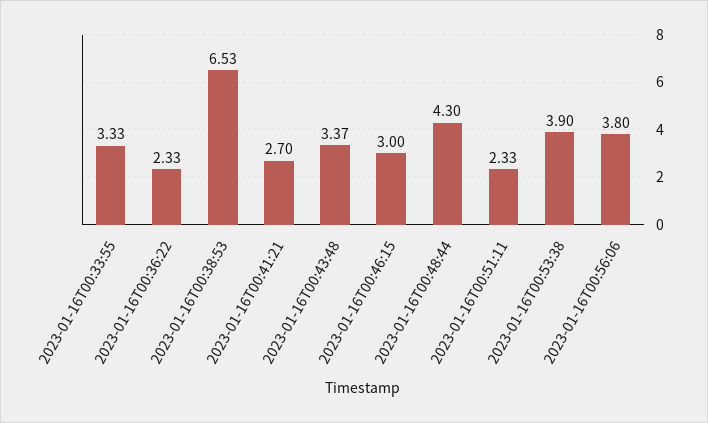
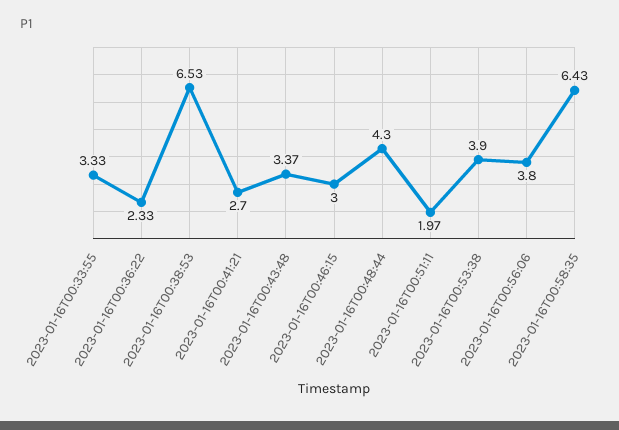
2023-01-16T00:51:11: 2.33 -> 1.97
2023-01-16T00:58:35: none -> 6.43

